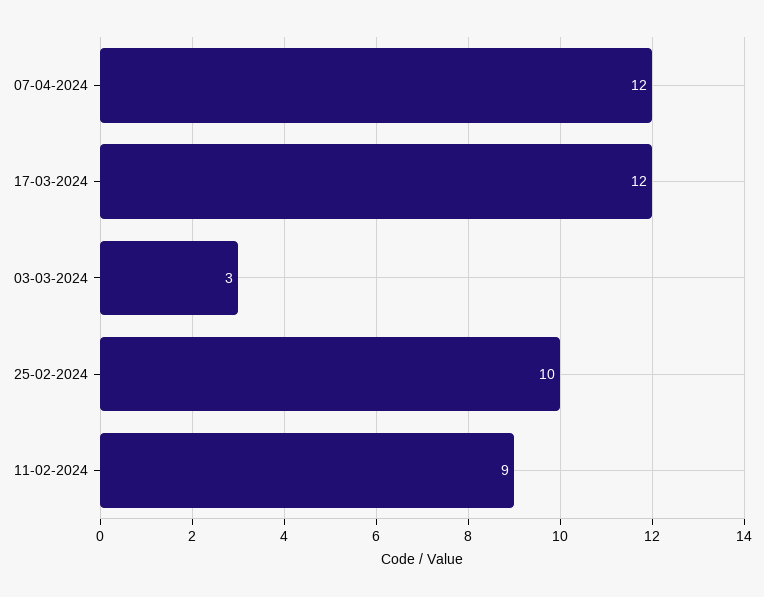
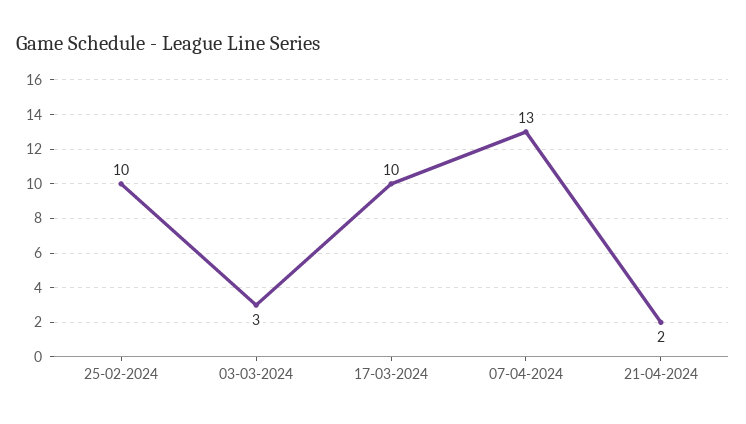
07-04-2024: 12 -> 13
17-03-2024: 12 -> 10
11-02-2024: 9 -> none
21-04-2024: none -> 2

